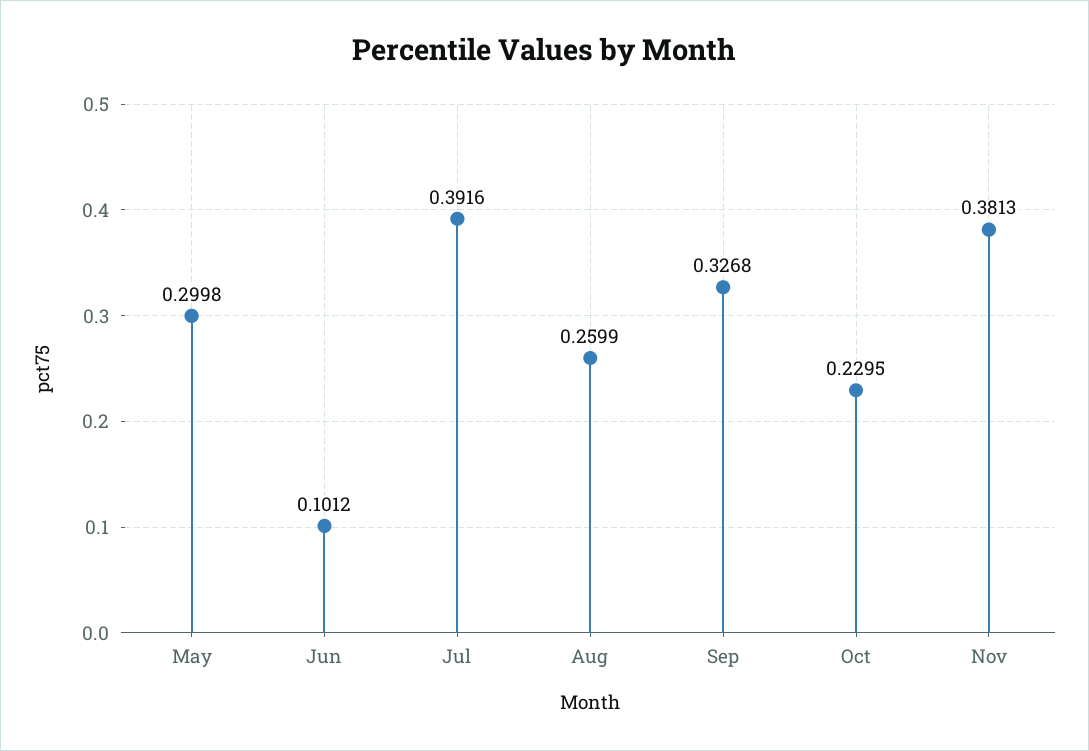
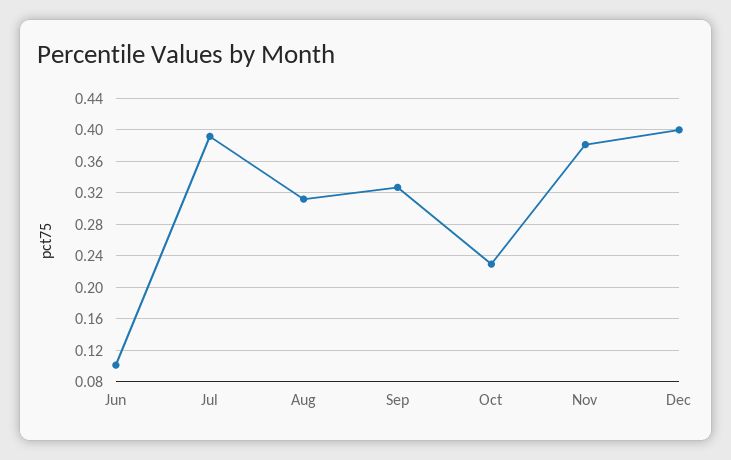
May: 0.2998 -> none
Aug: 0.2599 -> 0.31
Dec: none -> 0.4

